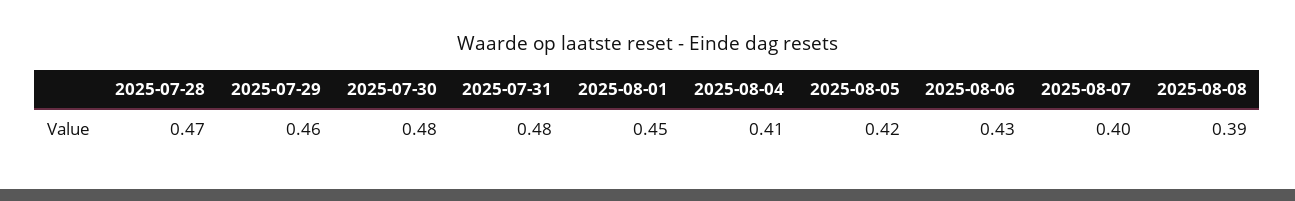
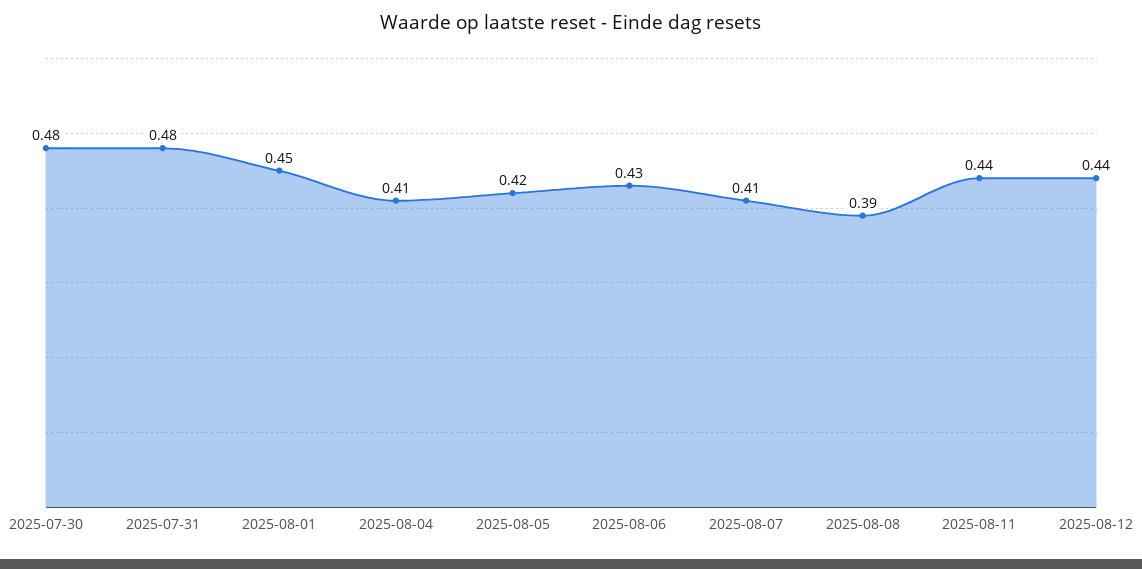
2025-07-28: 0.47 -> none
2025-07-29: 0.46 -> none
2025-08-07: 0.4 -> 0.41
2025-08-11: none -> 0.44
2025-08-12: none -> 0.44

